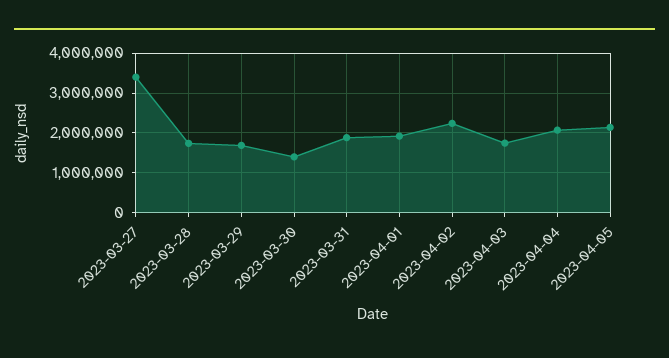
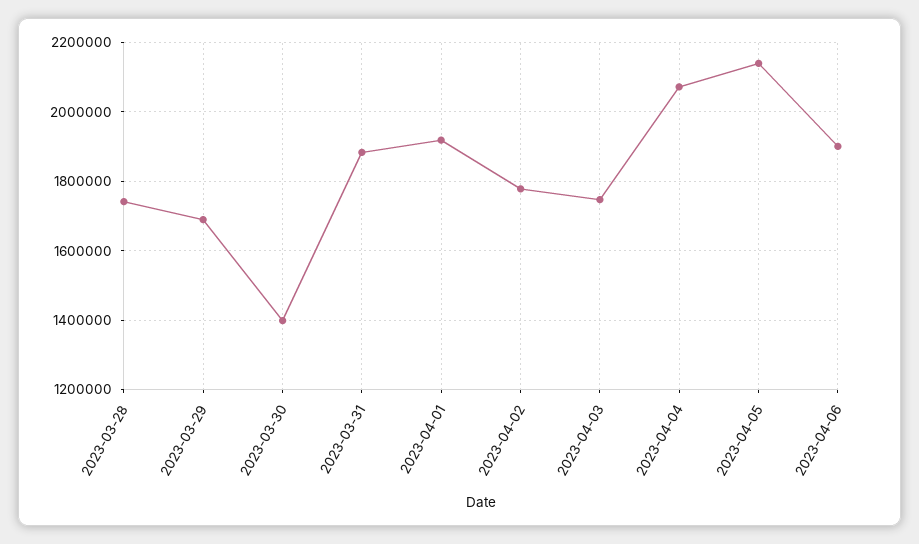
2023-03-27: 3400000 -> none
2023-04-02: 2200000 -> 1780000
2023-04-06: none -> 1900000

